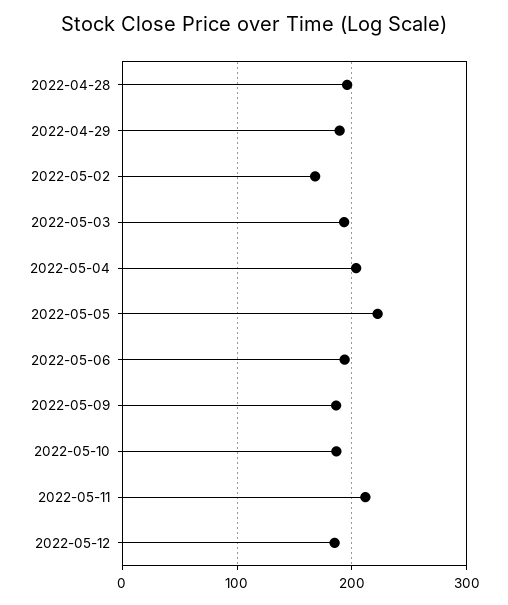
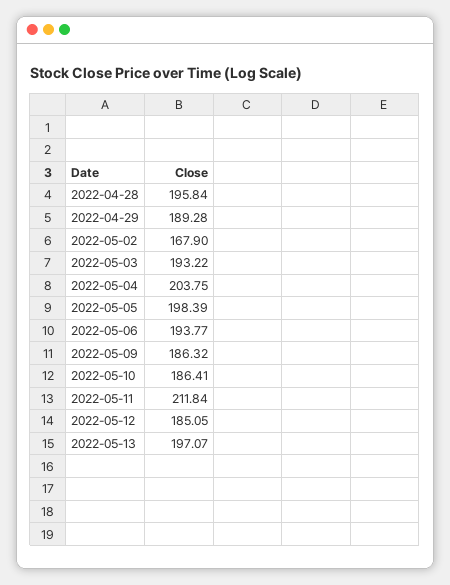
2022-05-05: 220 -> 198.39
2022-05-13: none -> 197.07

